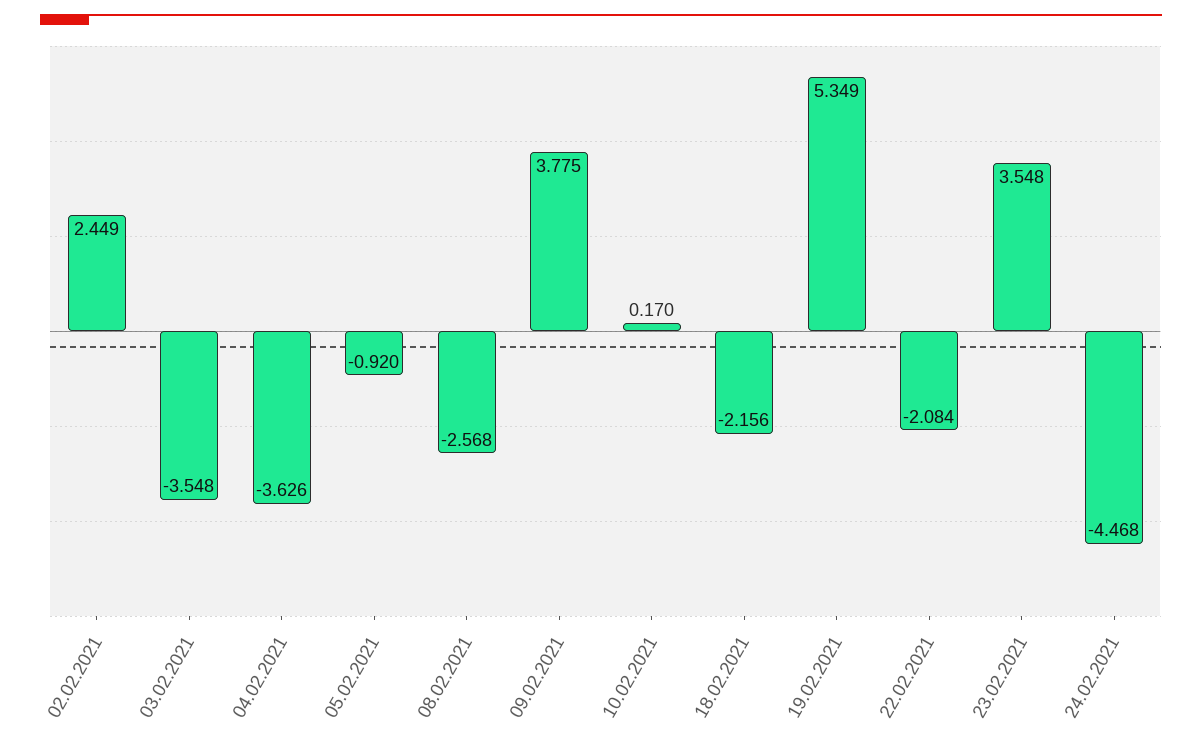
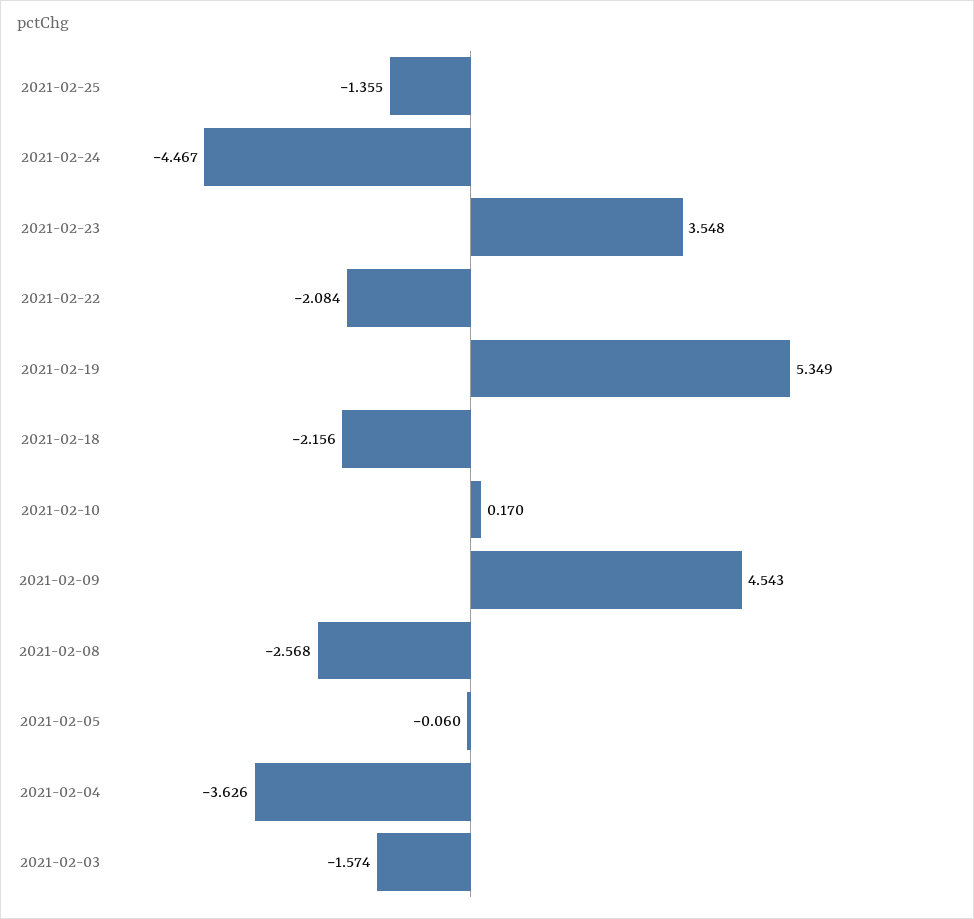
02.02.2021: 2.449 -> none
03.02.2021: -3.548 -> -1.574
05.02.2021: -0.92 -> -0.06
09.02.2021: 3.775 -> 4.543
24.02.2021: -4.468 -> -4.467
2021-02-25: none -> -1.355

